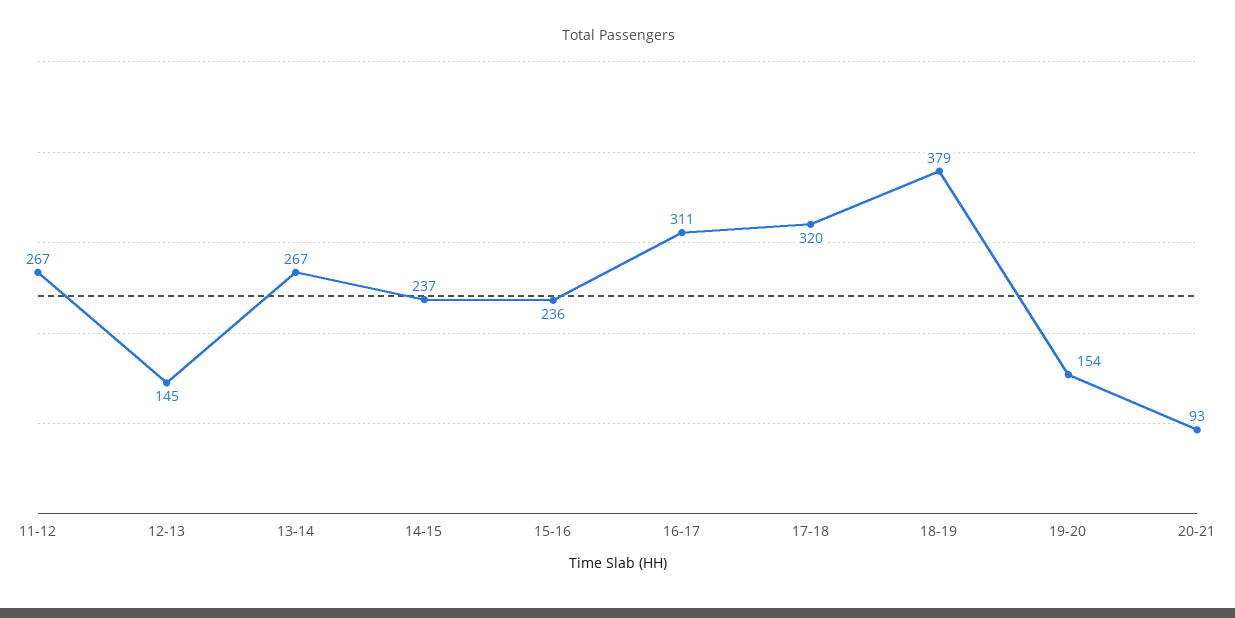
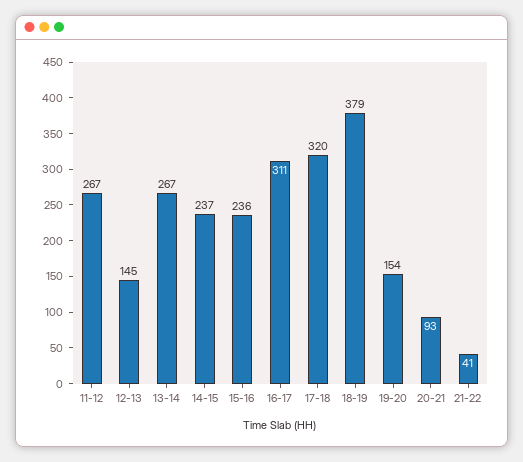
21-22: none -> 41

